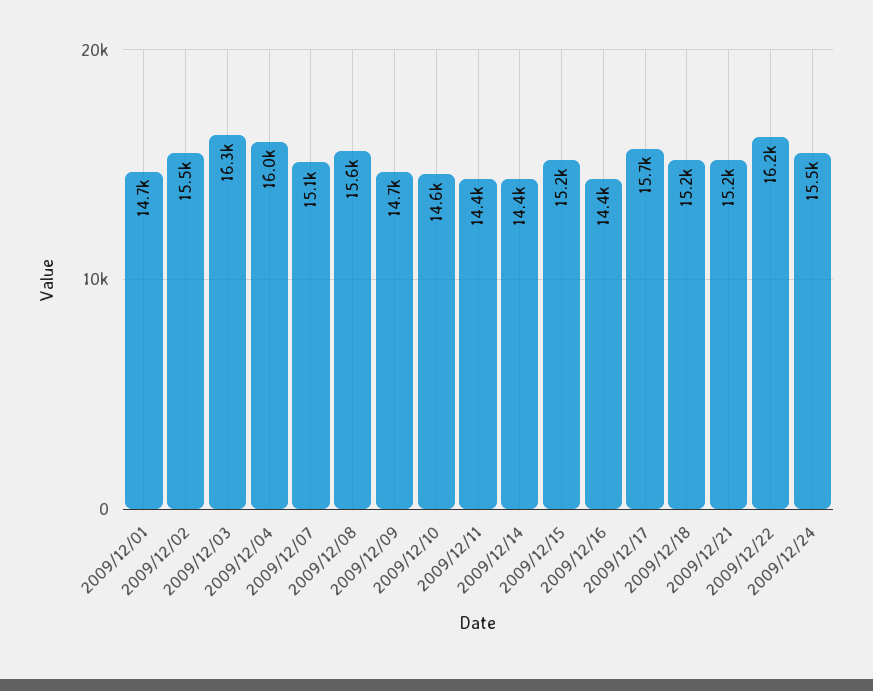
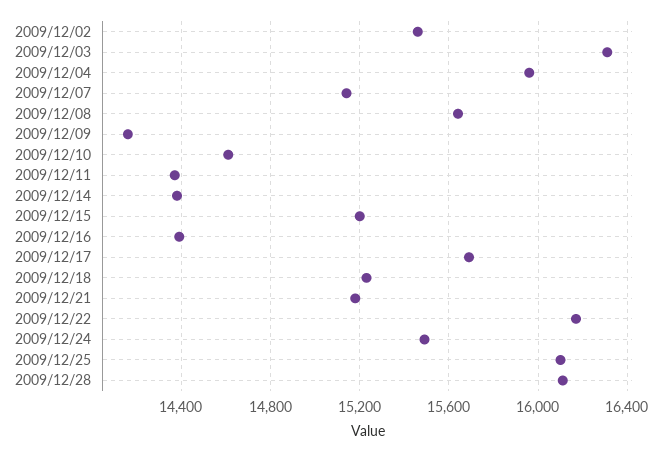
2009/12/01: 14700 -> none
2009/12/09: 14700 -> 14150
2009/12/25: none -> 16100
2009/12/28: none -> 16100

